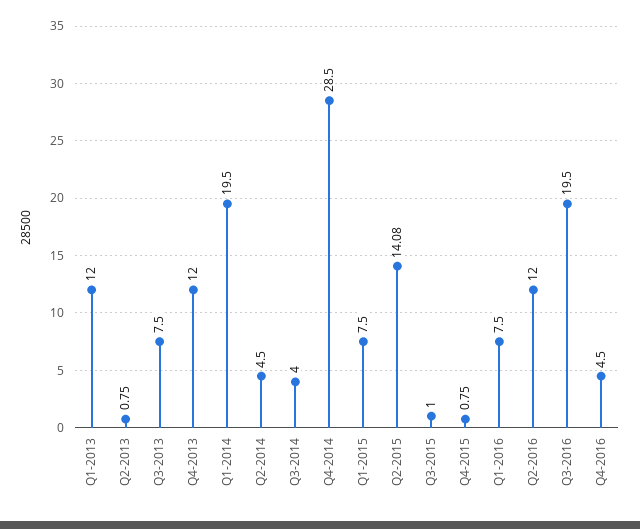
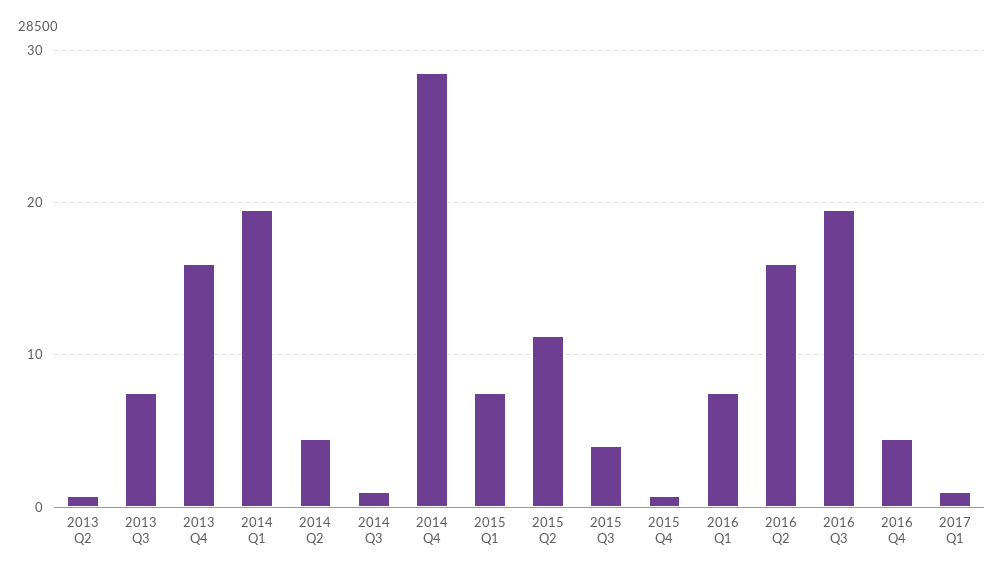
Q1-2013: 12 -> none
Q4-2013: 12 -> 16
Q3-2014: 4 -> 1
Q2-2015: 14.08 -> 11
Q3-2015: 1 -> 4
Q2-2016: 12 -> 16
2017 Q1: none -> 1

